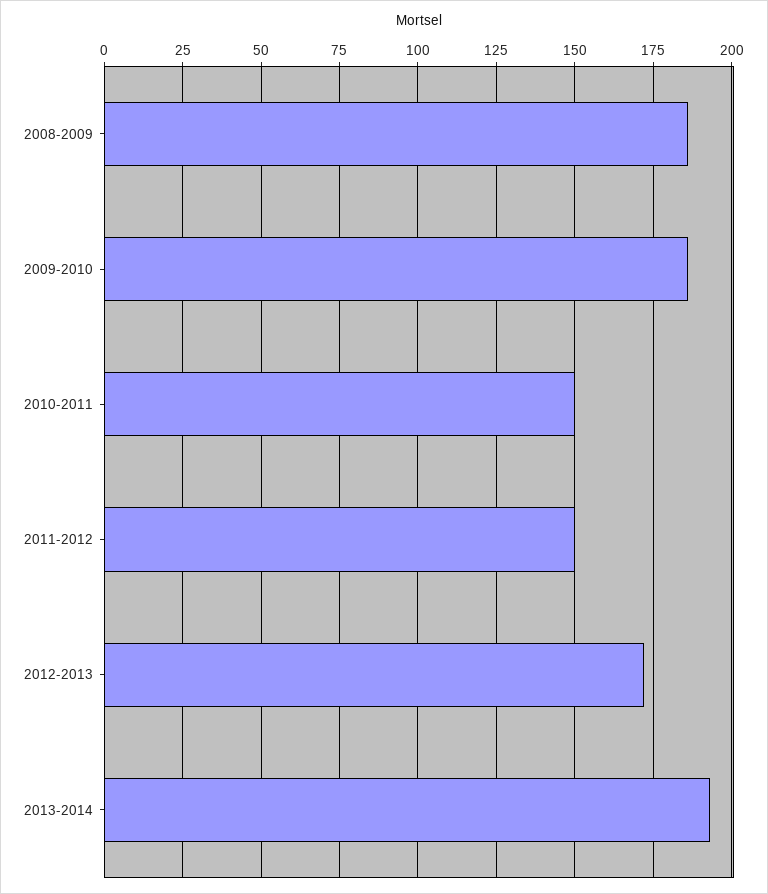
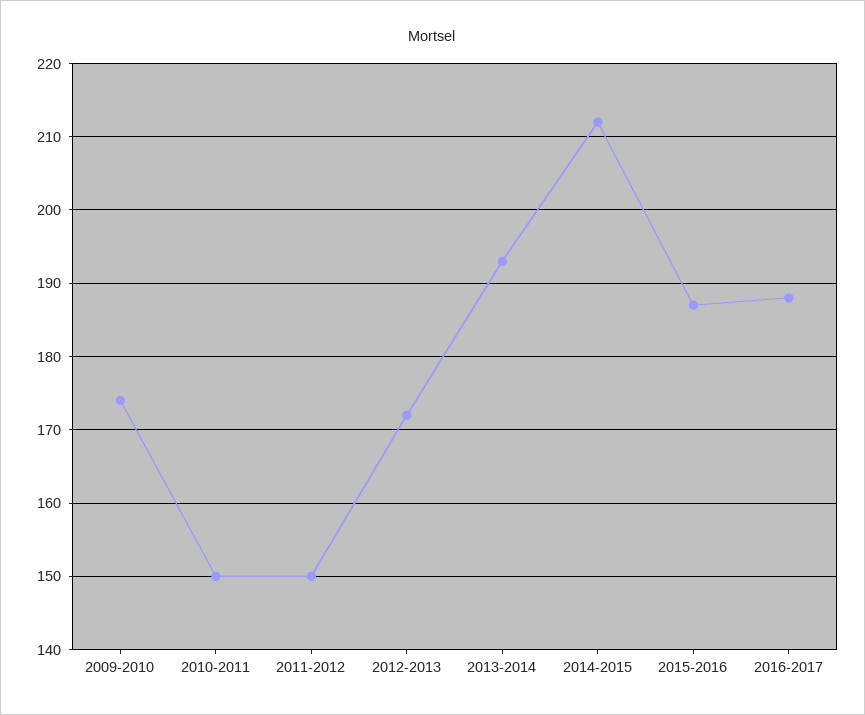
2008-2009: 185 -> none
2009-2010: 185 -> 174
2014-2015: none -> 212
2015-2016: none -> 187
2016-2017: none -> 188

